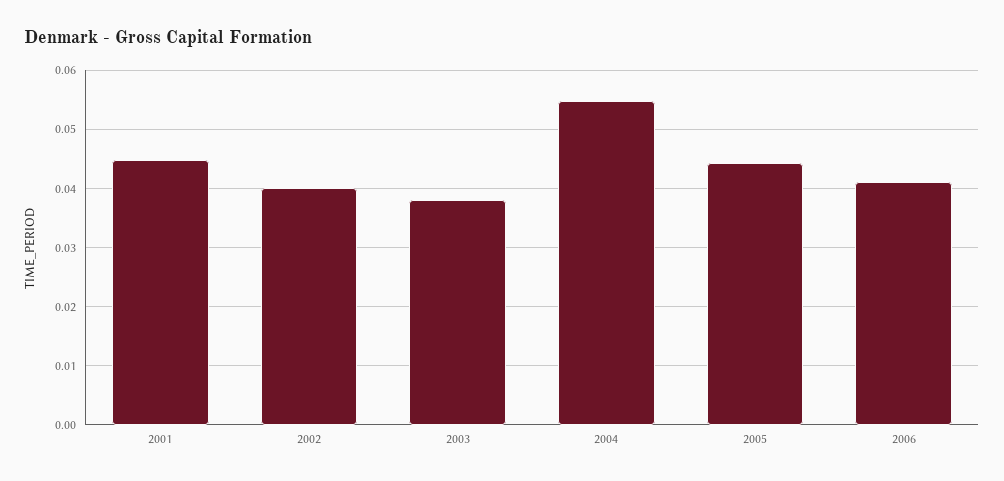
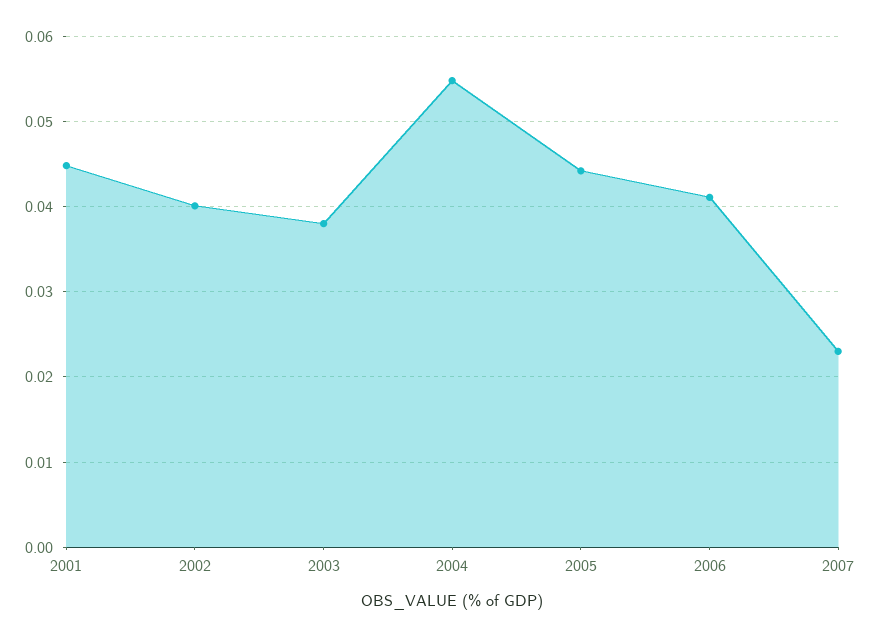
2007: none -> 0.023

